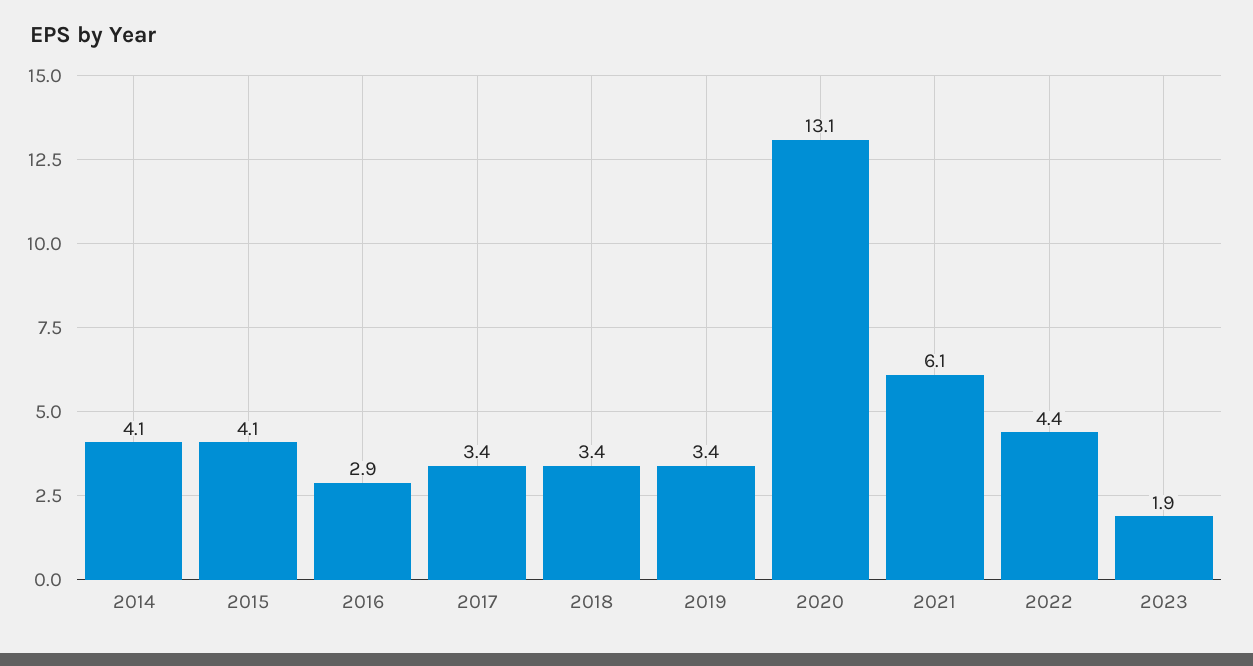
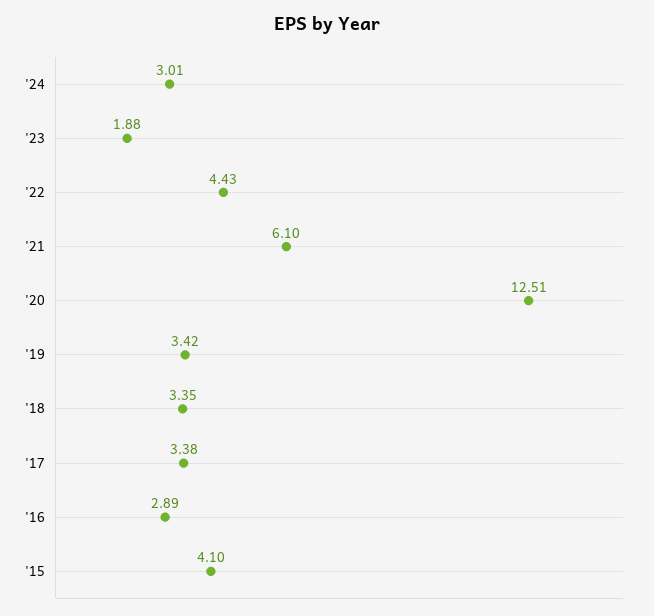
2014: 4.1 -> none
2020: 13.1 -> 12.51
'24: none -> 3.01

